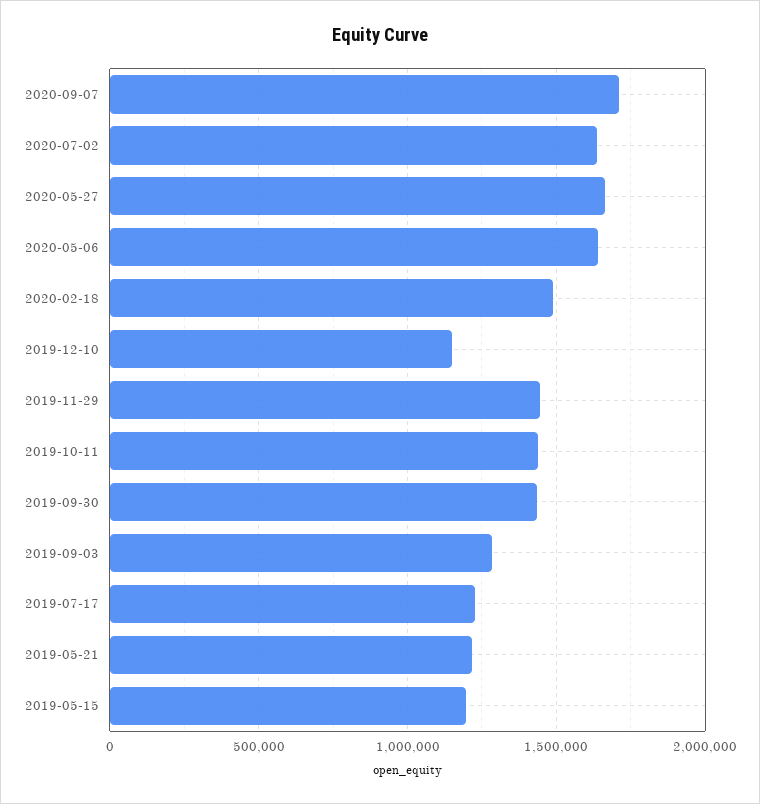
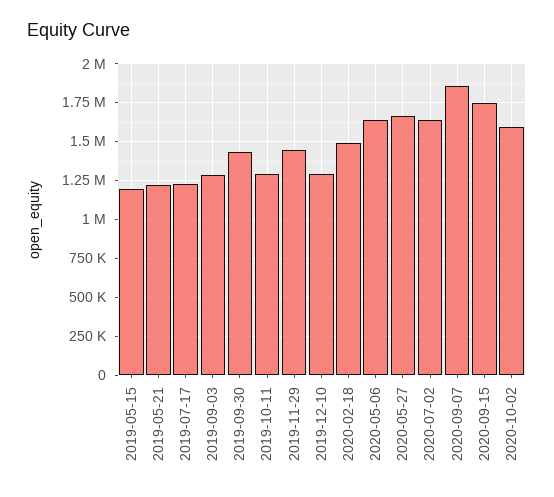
2020-09-07: 1700000 -> 1850000
2019-12-10: 1150000 -> 1300000
2019-10-11: 1450000 -> 1300000
2020-09-15: none -> 1750000
2020-10-02: none -> 1600000

